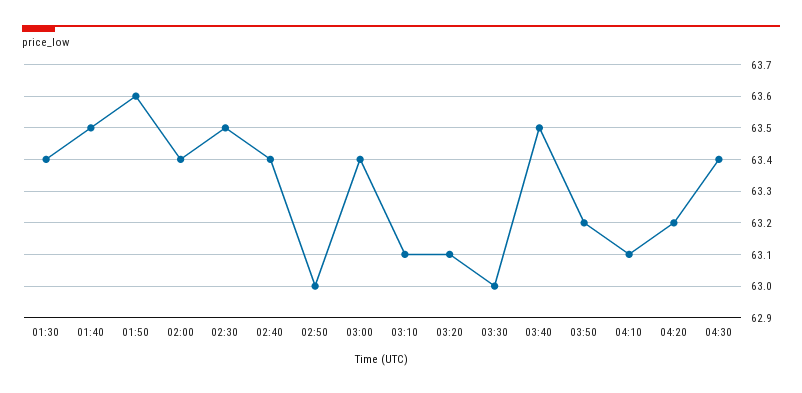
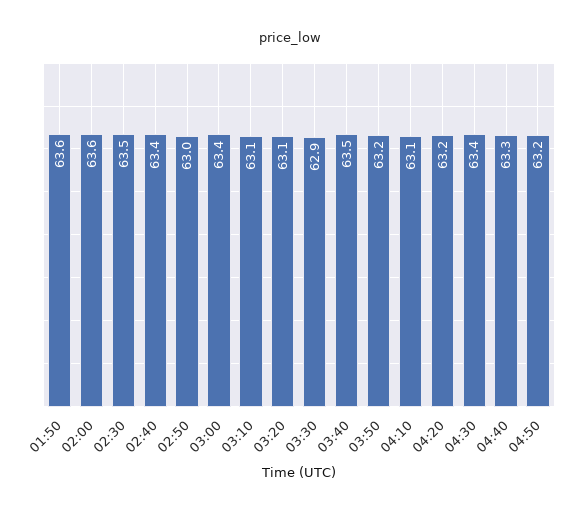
01:30: 63.4 -> none
01:40: 63.5 -> none
02:00: 63.4 -> 63.6
03:30: 63 -> 62.9
04:40: none -> 63.3
04:50: none -> 63.2

